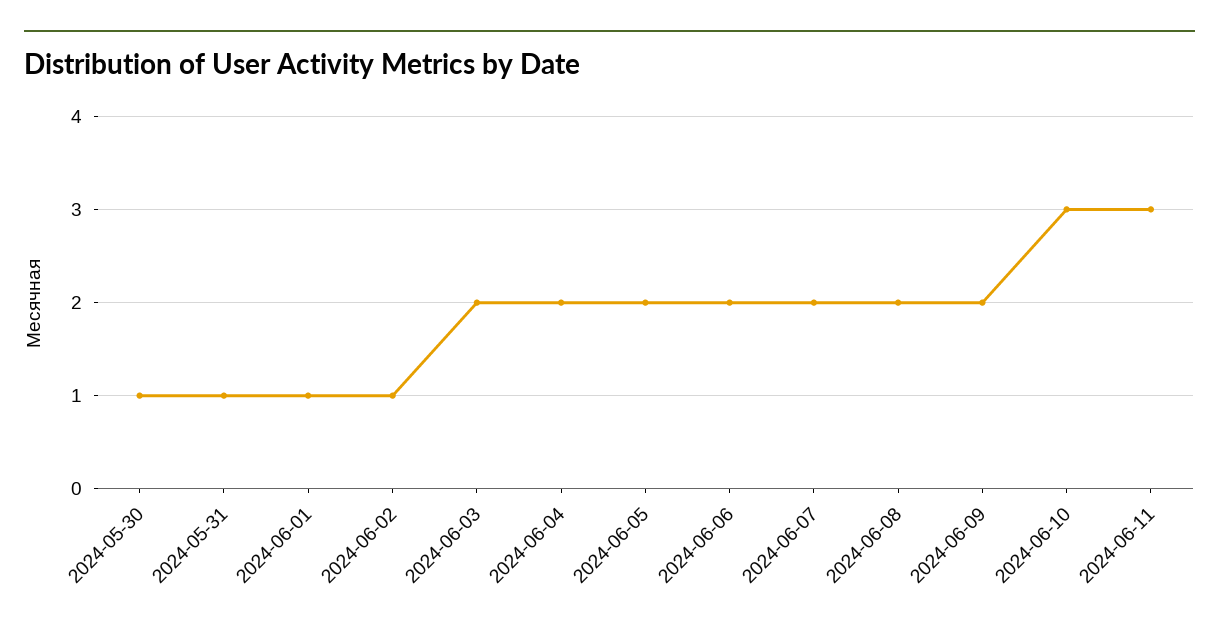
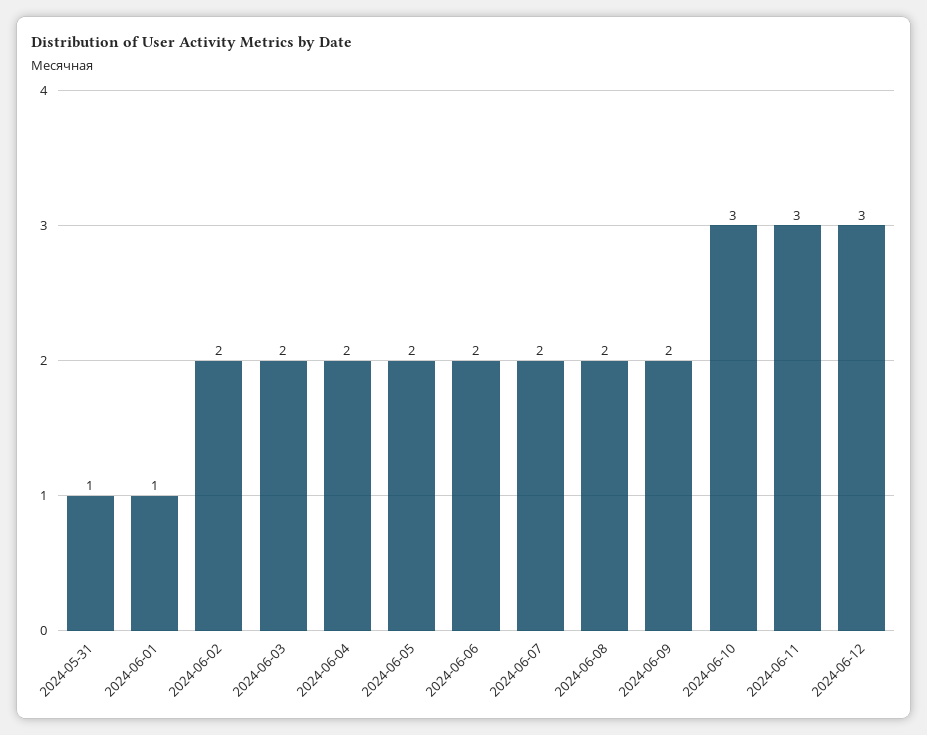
2024-05-30: 1 -> none
2024-06-02: 1 -> 2
2024-06-12: none -> 3

